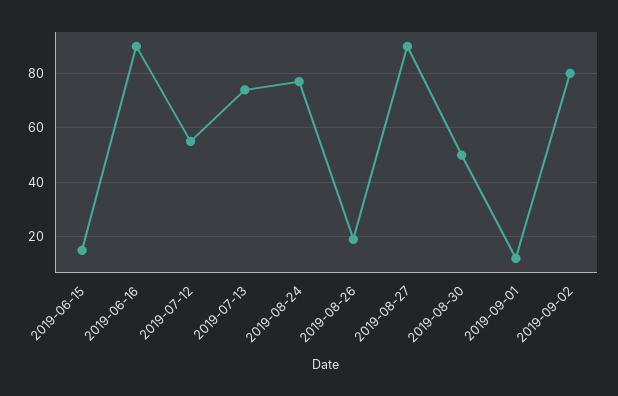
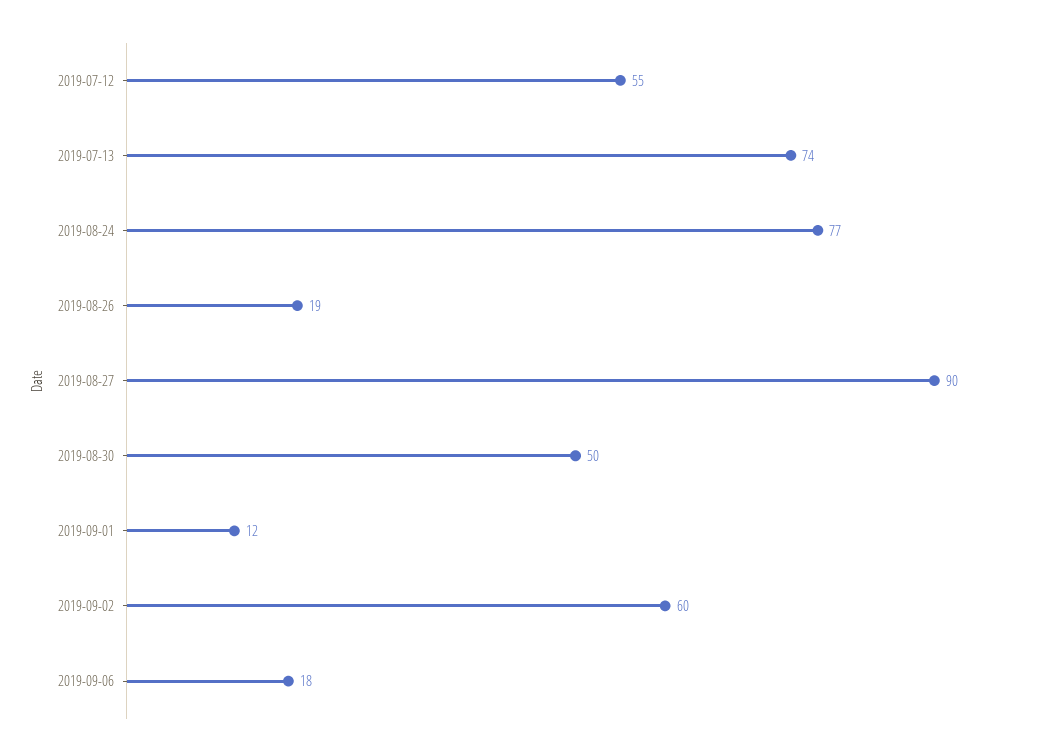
2019-06-15: 15 -> none
2019-06-16: 90 -> none
2019-09-02: 80 -> 60
2019-09-06: none -> 18

